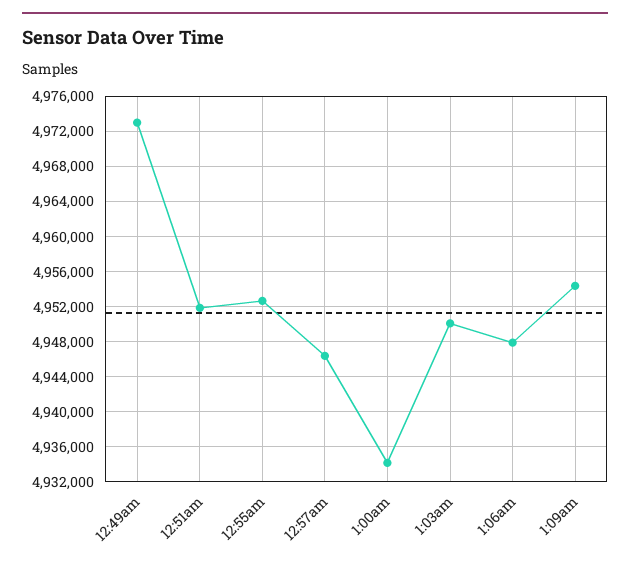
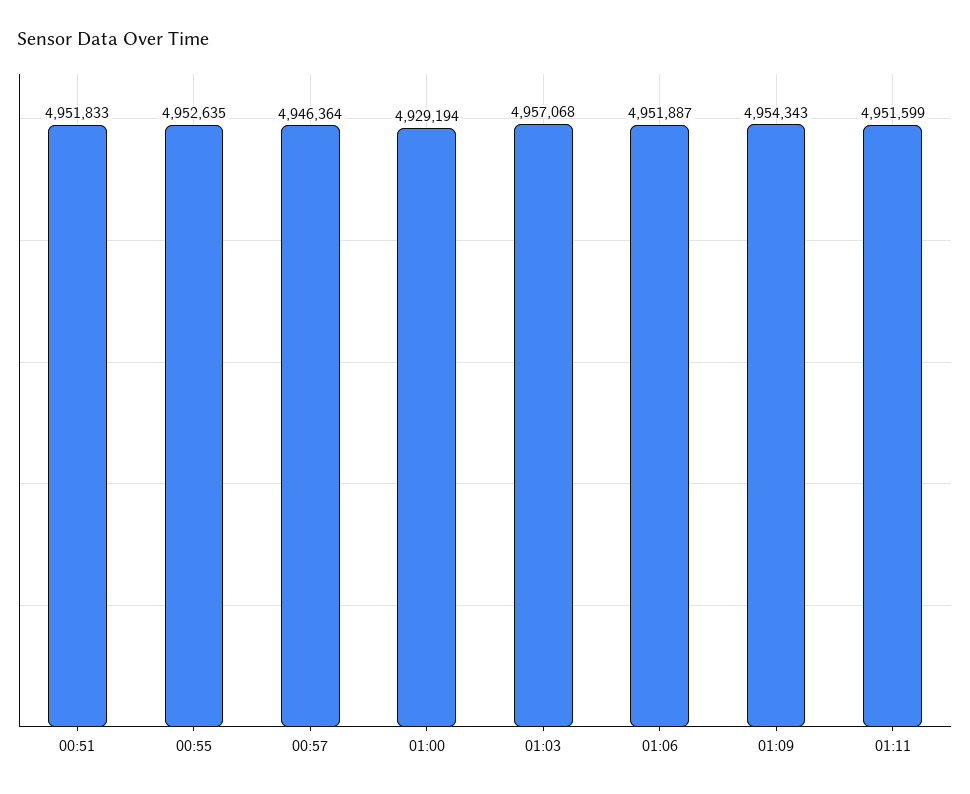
12:49am: 4973000 -> none
1:00am: 4934000 -> 4929194
1:03am: 4950000 -> 4957068
1:06am: 4948000 -> 4951887
01:11: none -> 4951599

